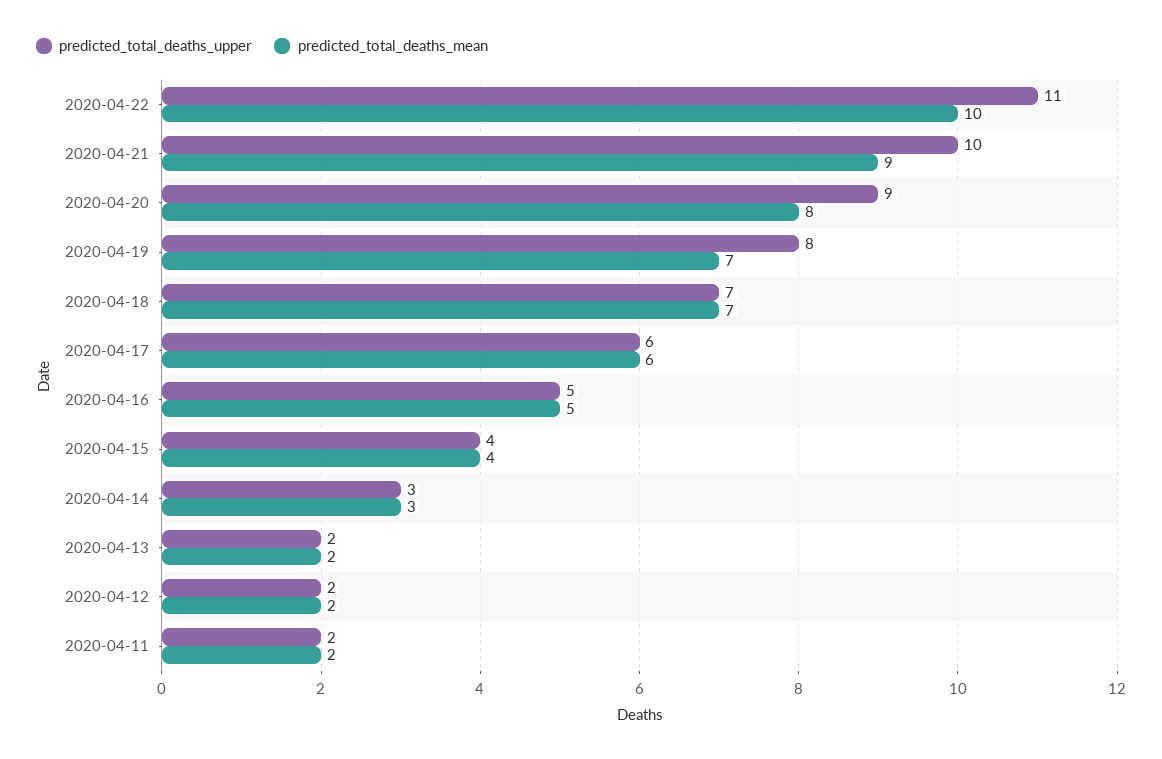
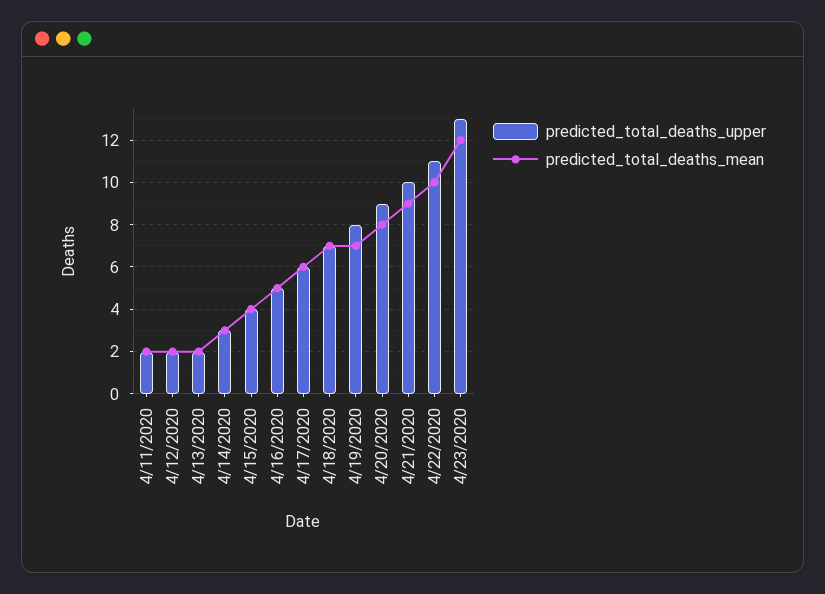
predicted_total_deaths_upper, 4/23/2020: none -> 13
predicted_total_deaths_mean, 4/23/2020: none -> 12

